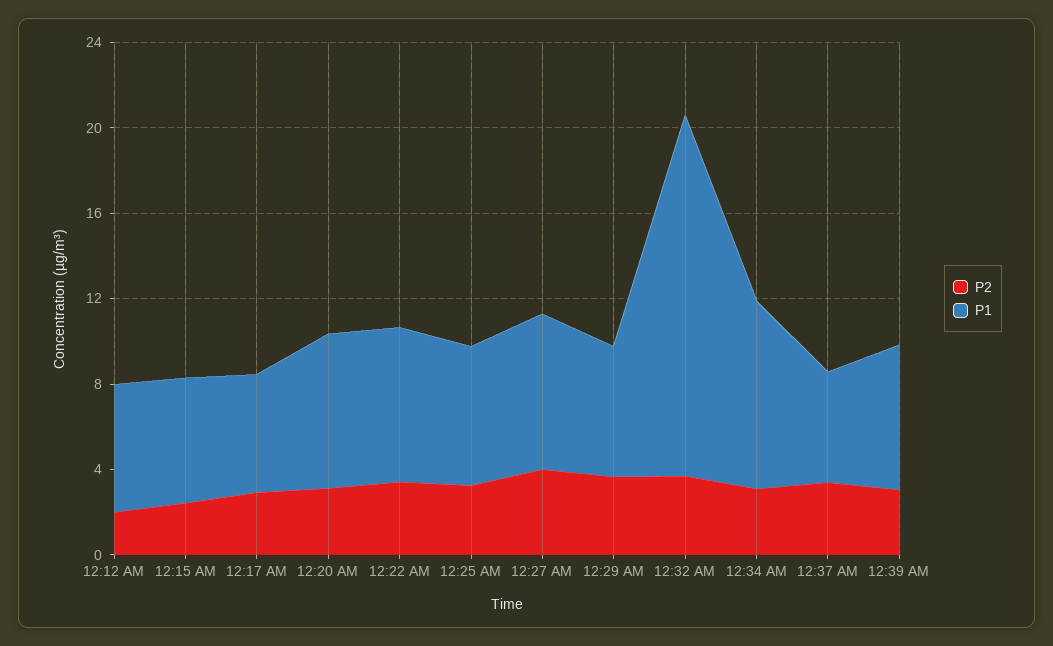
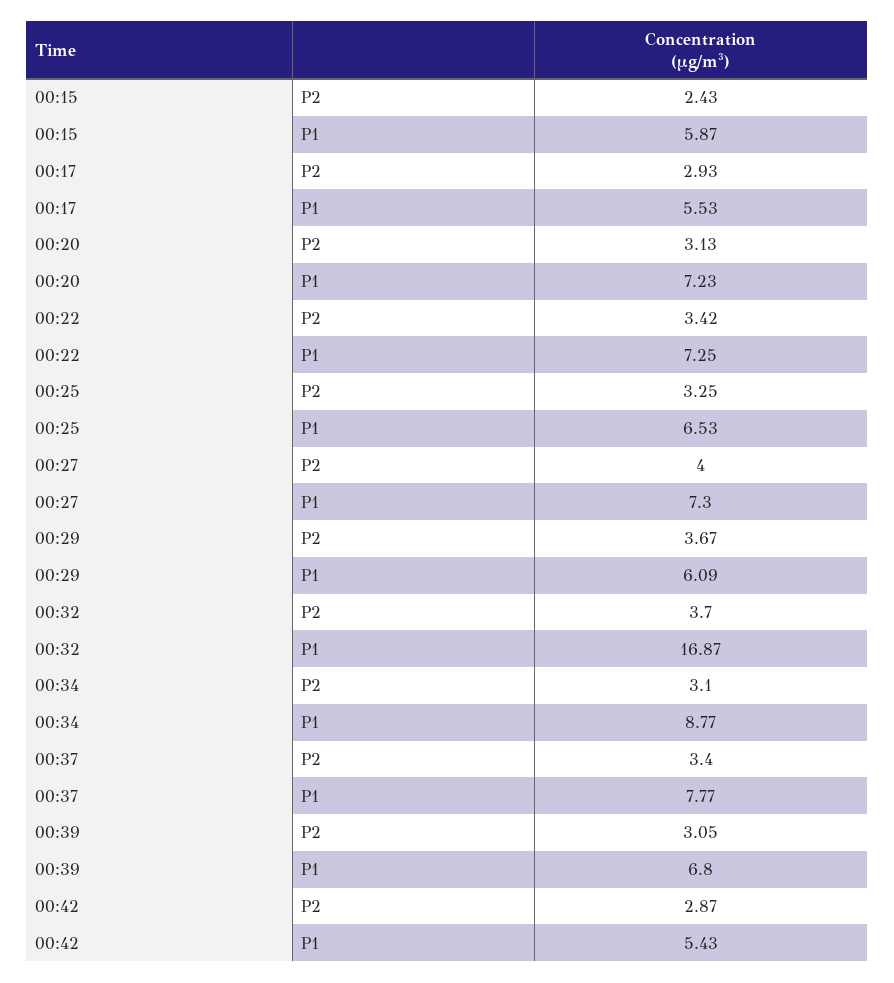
P2, 12:12 AM: 2 -> none
P1, 12:12 AM: 6 -> none
P1, 12:37 AM: 5 -> 7.77
P2, 00:42: none -> 2.87
P1, 00:42: none -> 5.43

